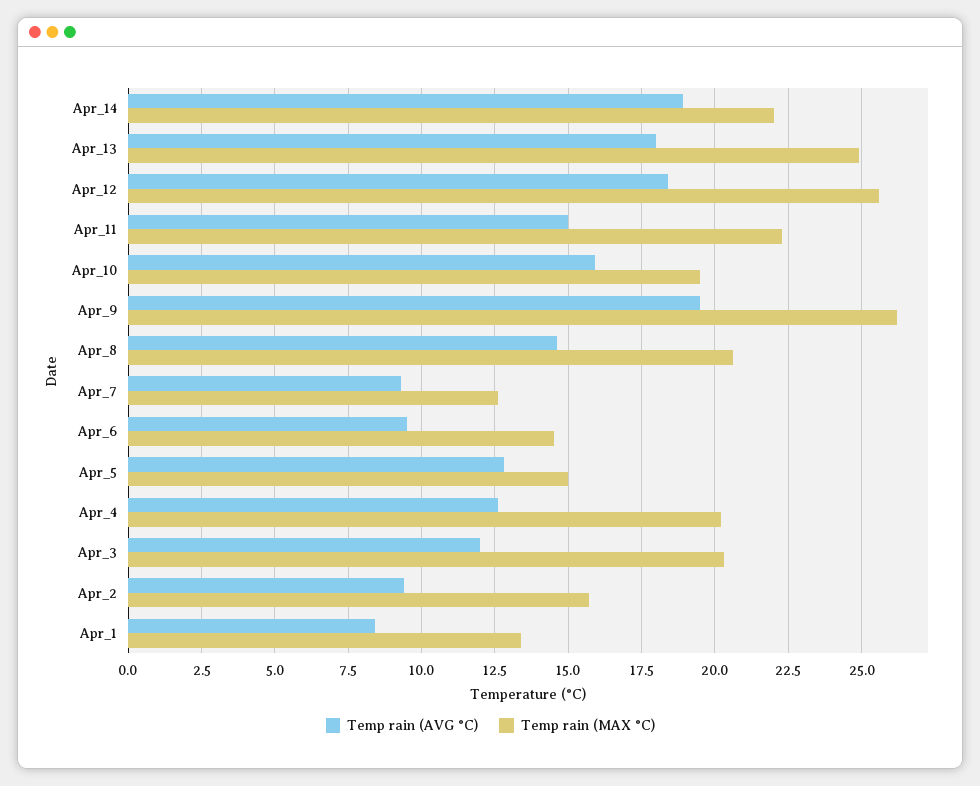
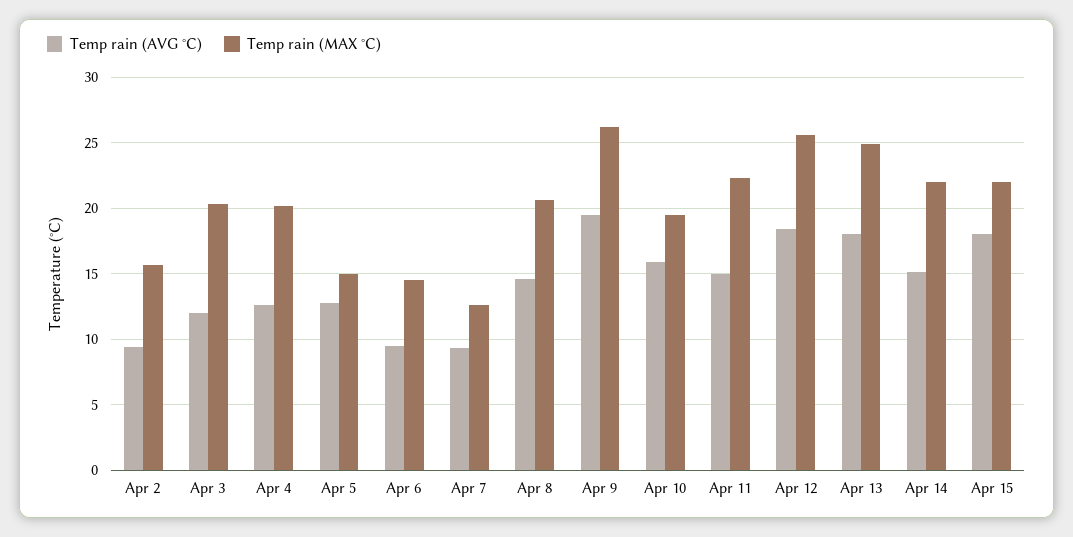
Temp rain (AVG °C), Apr_14: 19 -> 15
Temp rain (AVG °C), Apr_1: 8.5 -> none
Temp rain (MAX °C), Apr_1: 13.5 -> none
Temp rain (AVG °C), Apr 15: none -> 18
Temp rain (MAX °C), Apr 15: none -> 22

